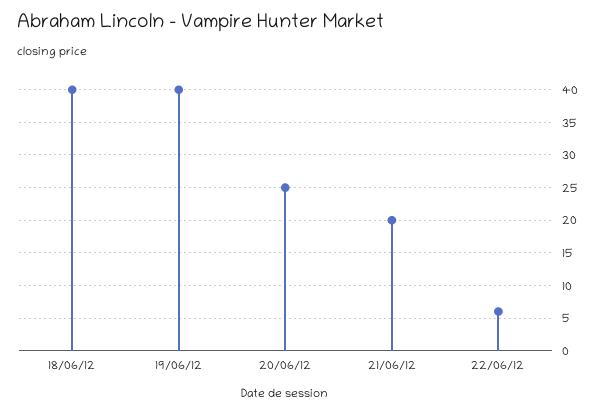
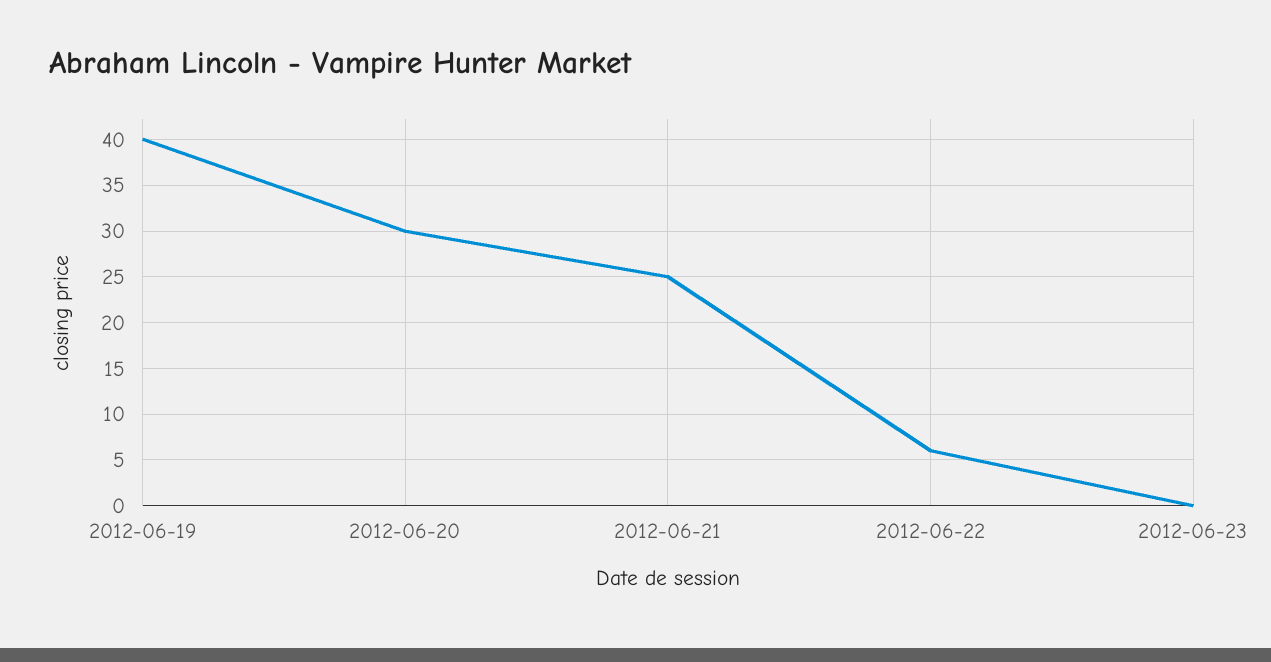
18/06/12: 40 -> none
20/06/12: 25 -> 30
21/06/12: 20 -> 25
2012-06-23: none -> 0

